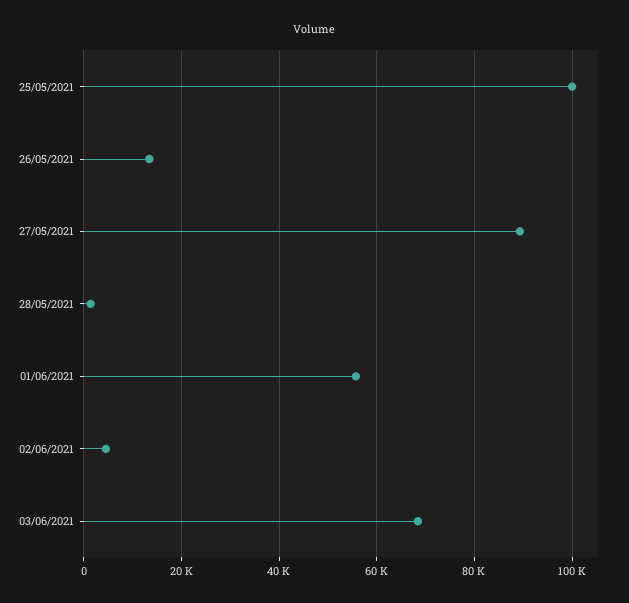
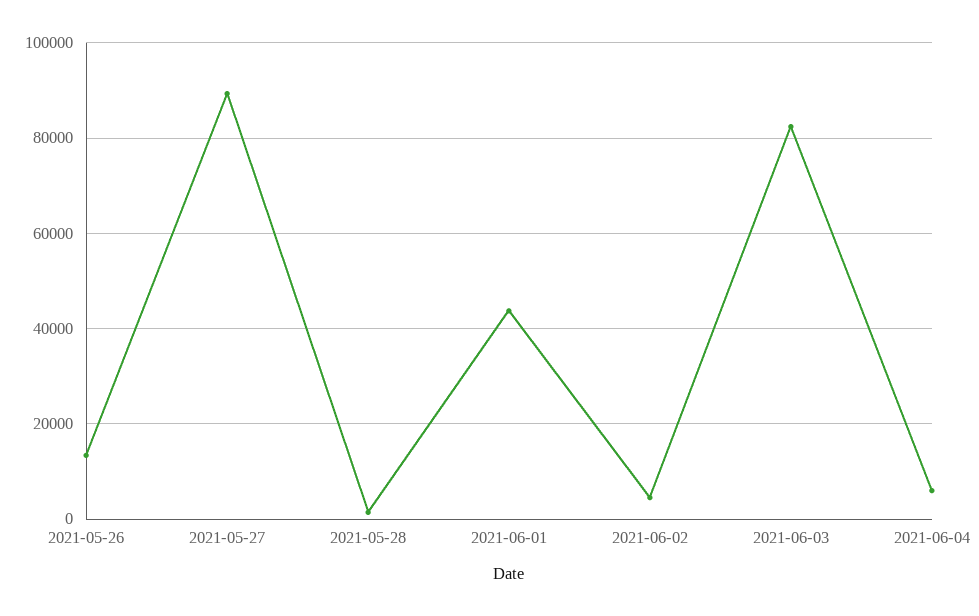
25/05/2021: 100000 -> none
01/06/2021: 56000 -> 44000
03/06/2021: 68000 -> 82000
2021-06-04: none -> 6000

